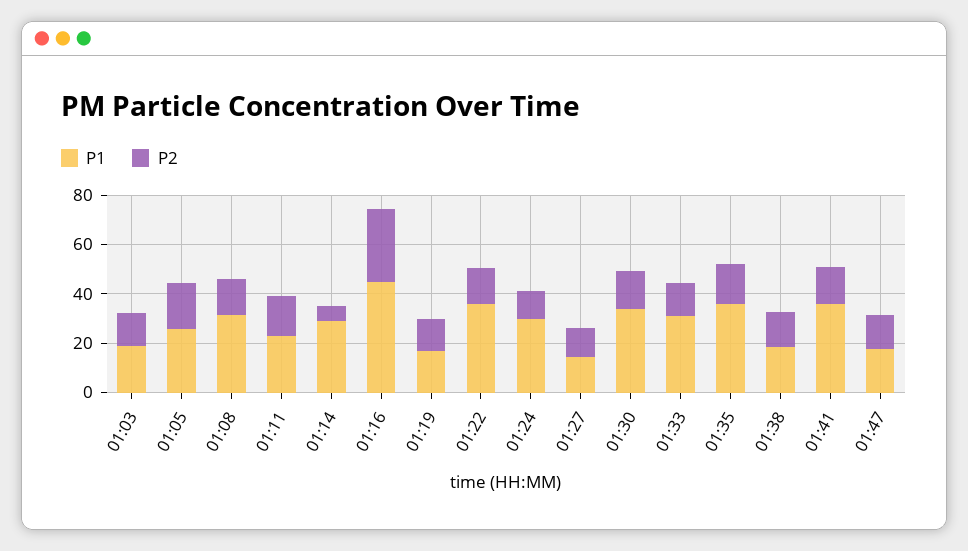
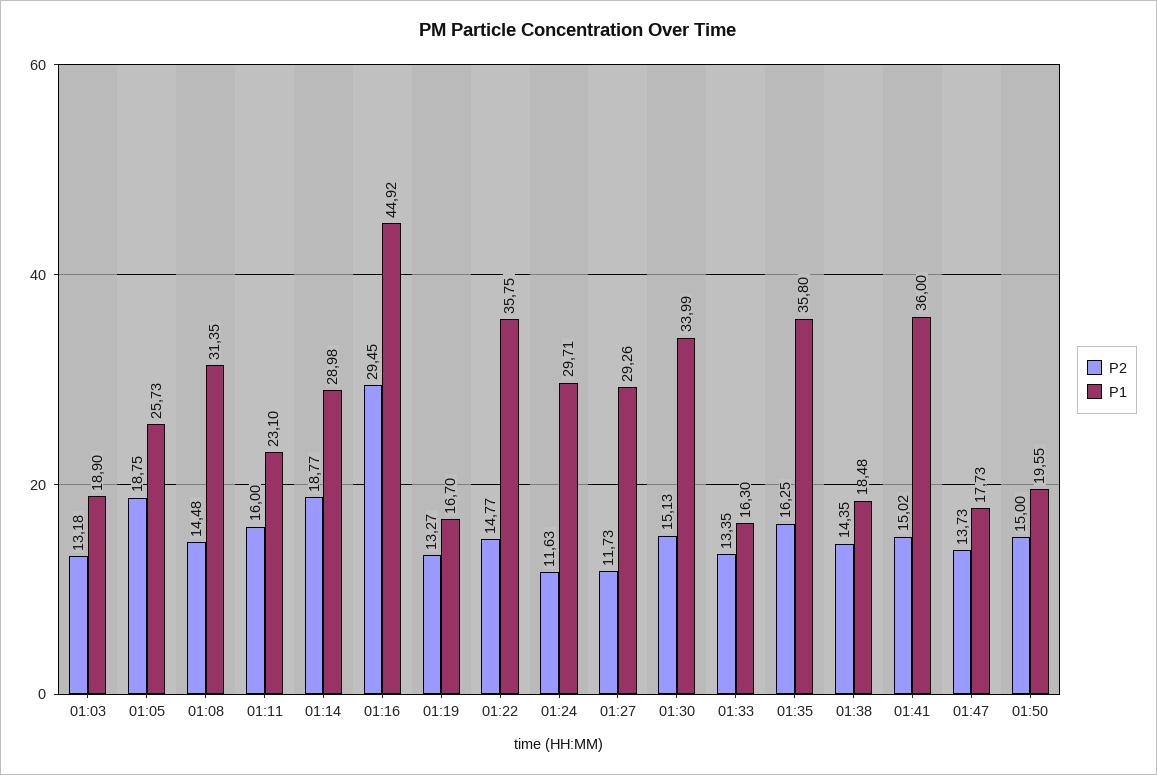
P2, 01:14: 5 -> 18.77
P1, 01:27: 15 -> 29.26
P1, 01:33: 30 -> 16.3
P2, 01:50: none -> 15
P1, 01:50: none -> 19.55

